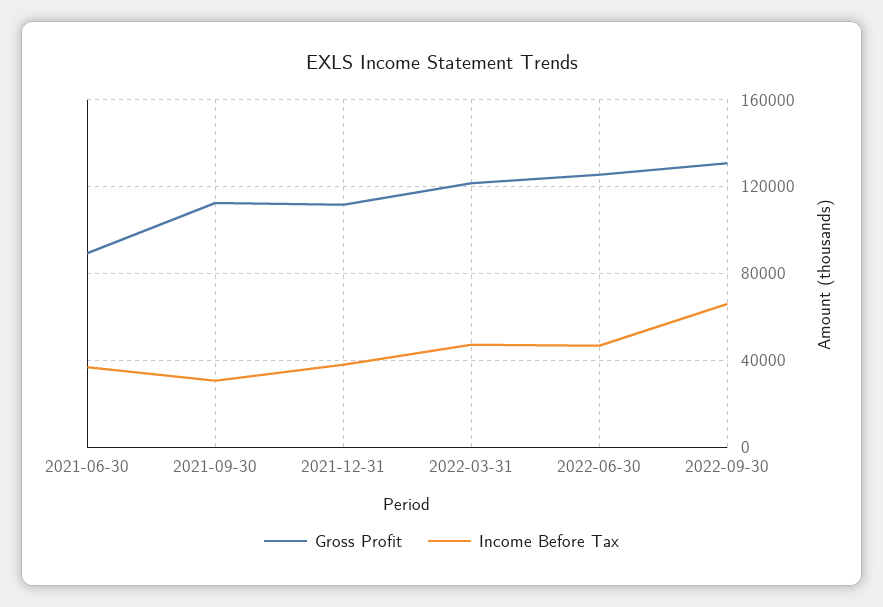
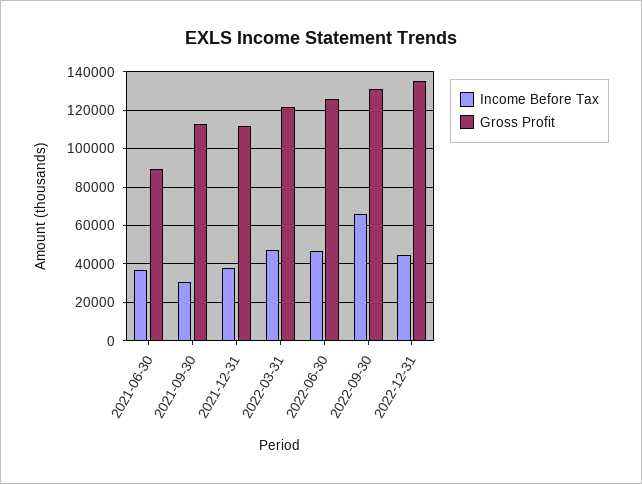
Income Before Tax, 2022-12-31: none -> 45000
Gross Profit, 2022-12-31: none -> 135000

